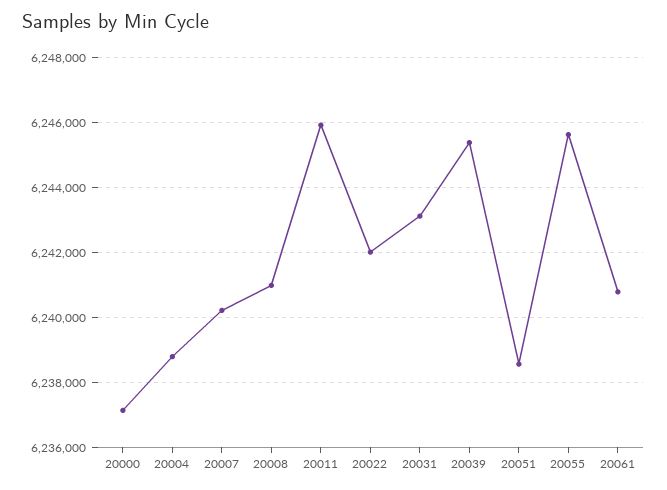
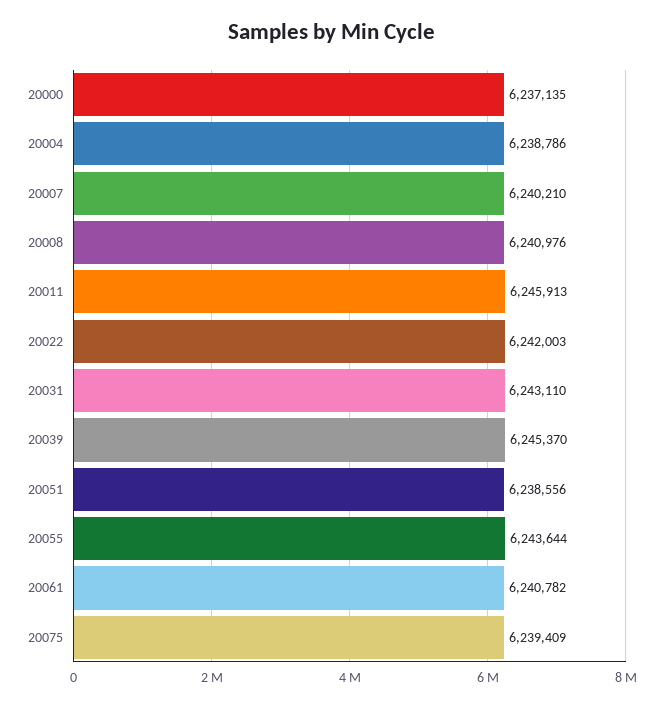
20055: 6245600 -> 6243644
20075: none -> 6239409

